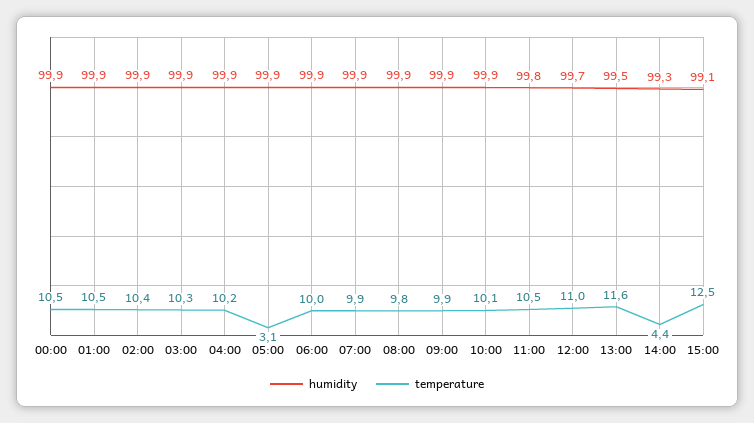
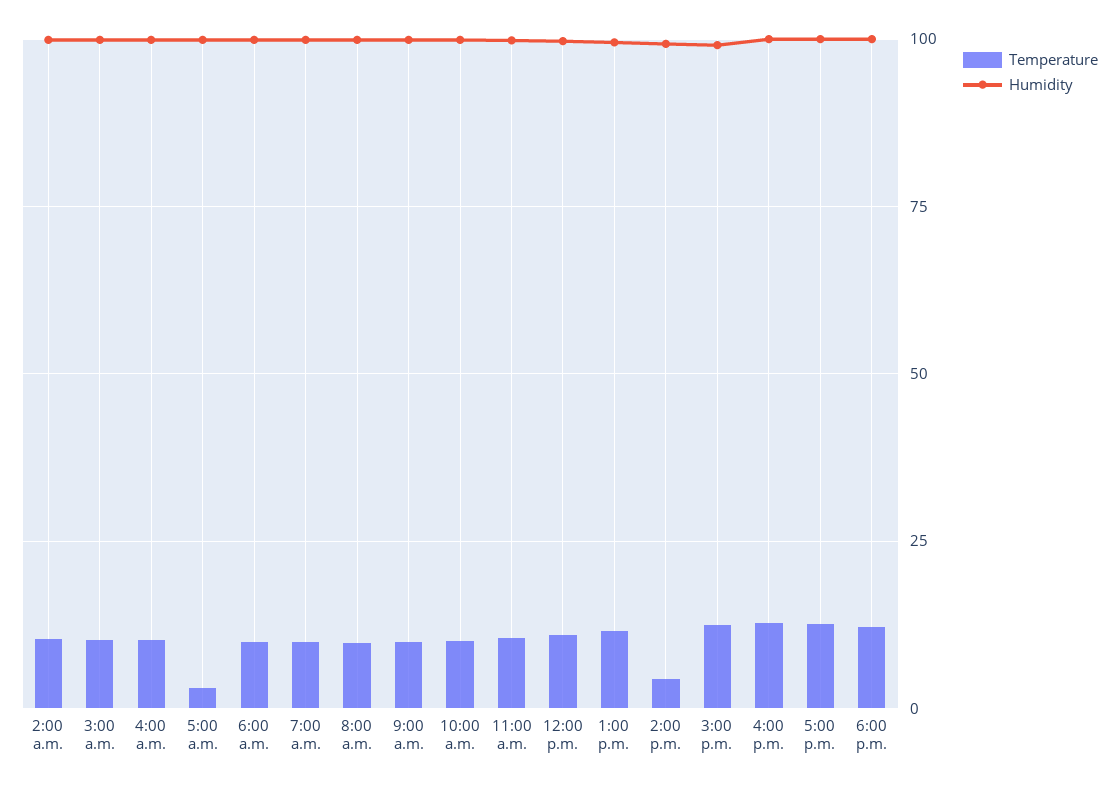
humidity, 00:00: 99.9 -> none
temperature, 00:00: 10.5 -> none
humidity, 01:00: 99.9 -> none
temperature, 01:00: 10.5 -> none
temperature, 4:00 p.m.: none -> 12.5
humidity, 4:00 p.m.: none -> 100
temperature, 5:00 p.m.: none -> 12.5
humidity, 5:00 p.m.: none -> 100
temperature, 6:00 p.m.: none -> 12.5
humidity, 6:00 p.m.: none -> 100

